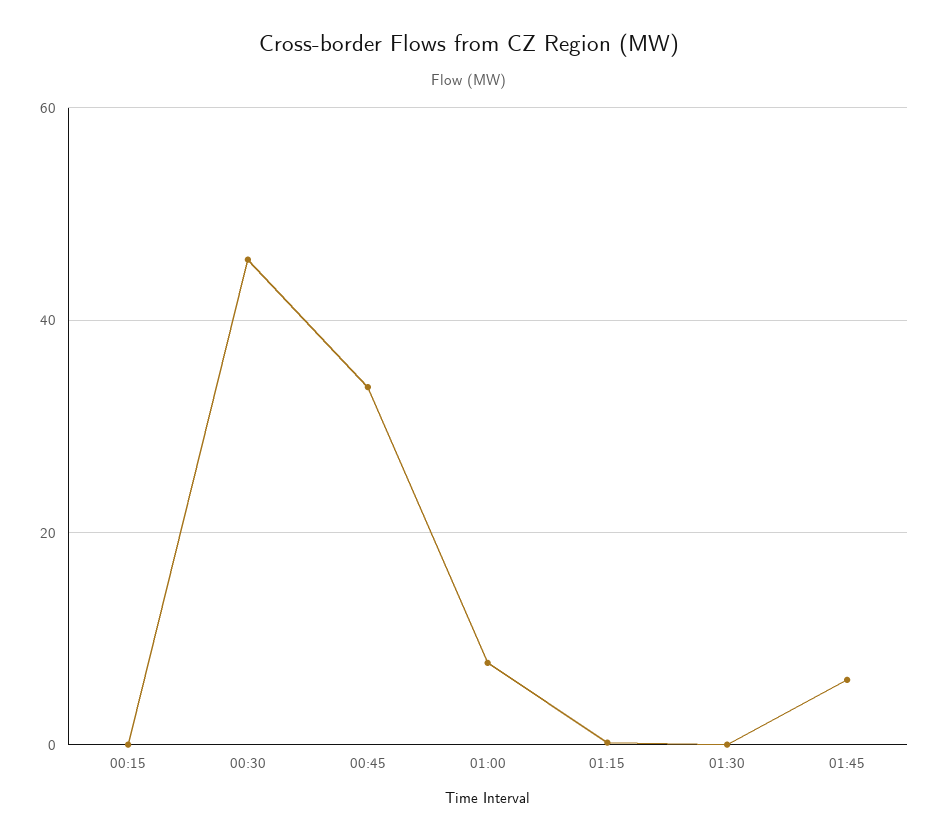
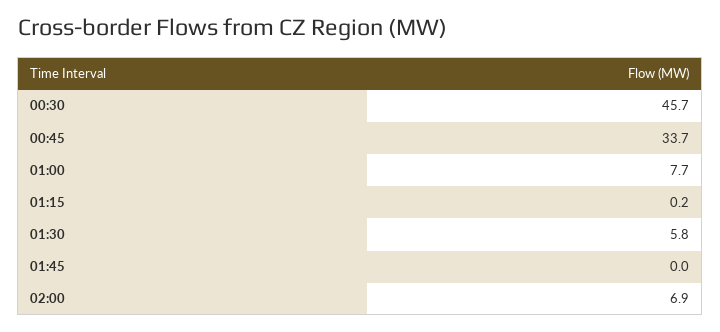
00:15: 0 -> none
01:30: 0 -> 5.8
01:45: 6 -> 0
02:00: none -> 6.9

